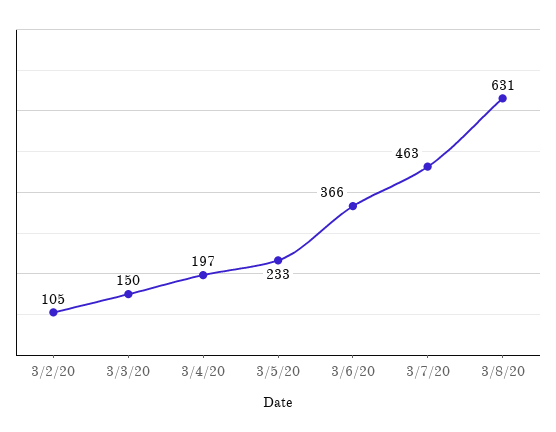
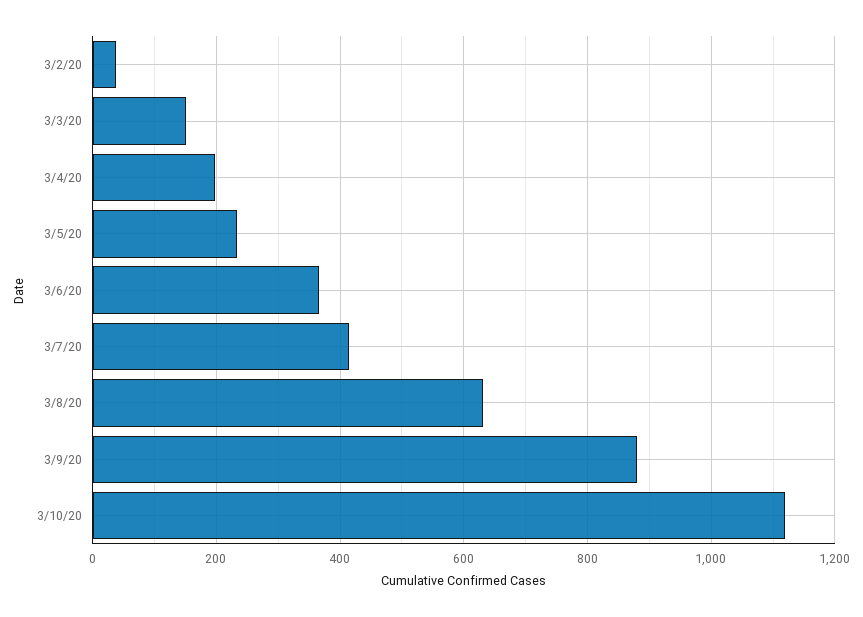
3/2/20: 105 -> 40
3/7/20: 463 -> 420
3/9/20: none -> 880
3/10/20: none -> 1120

